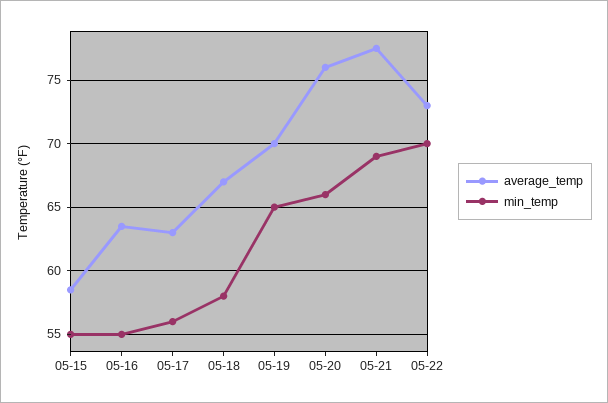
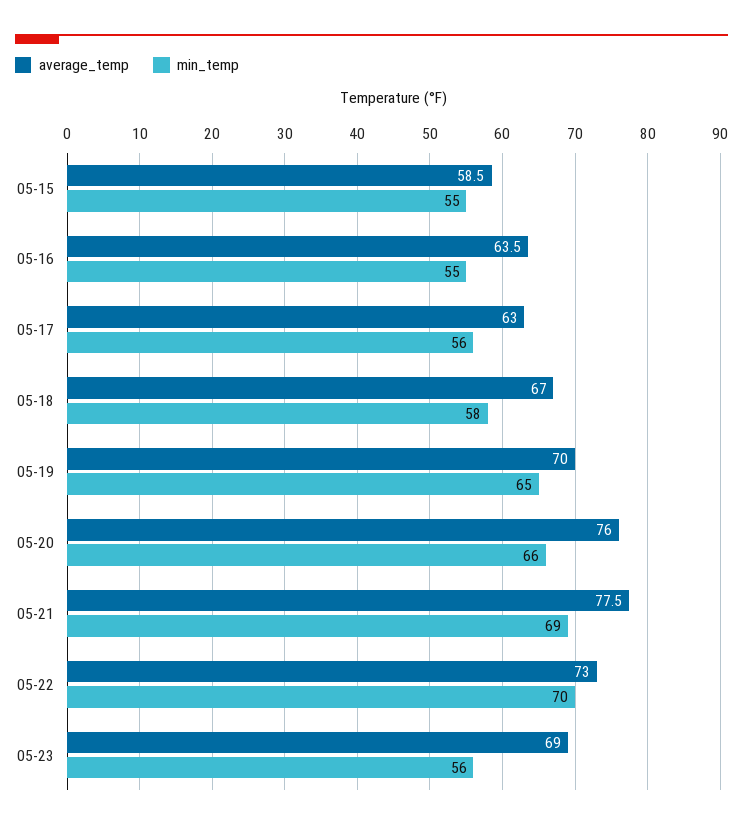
average_temp, 05-23: none -> 69
min_temp, 05-23: none -> 56

